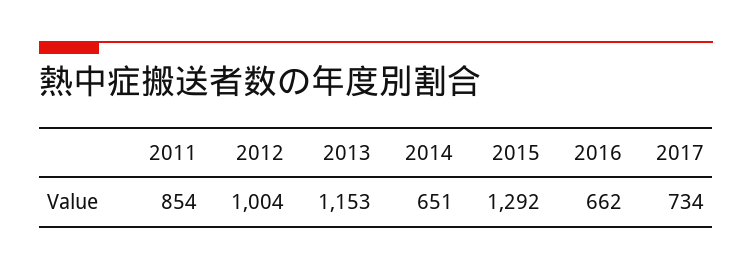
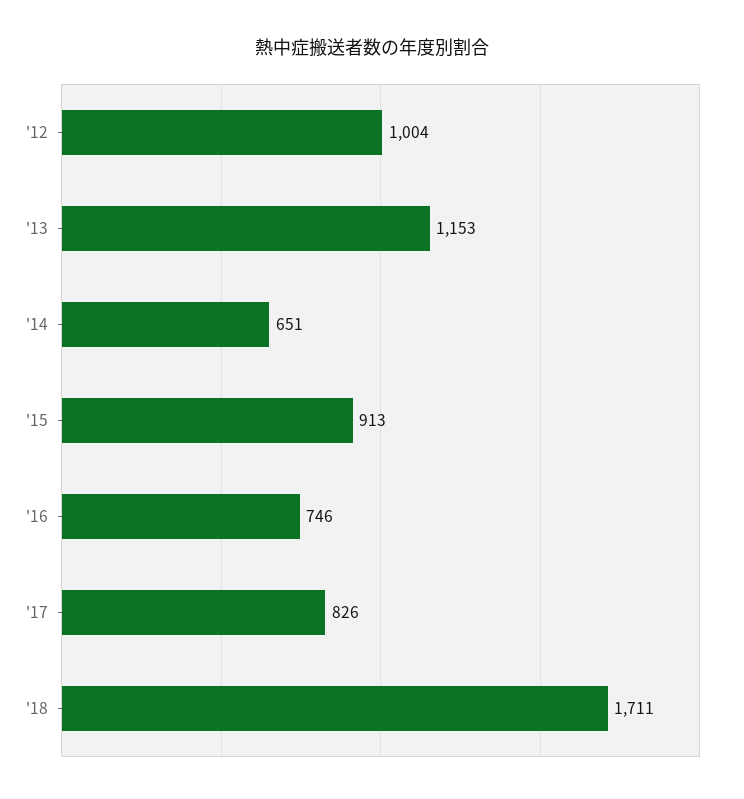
2011: 854 -> none
2015: 1292 -> 913
2016: 662 -> 746
2017: 734 -> 826
'18: none -> 1711

